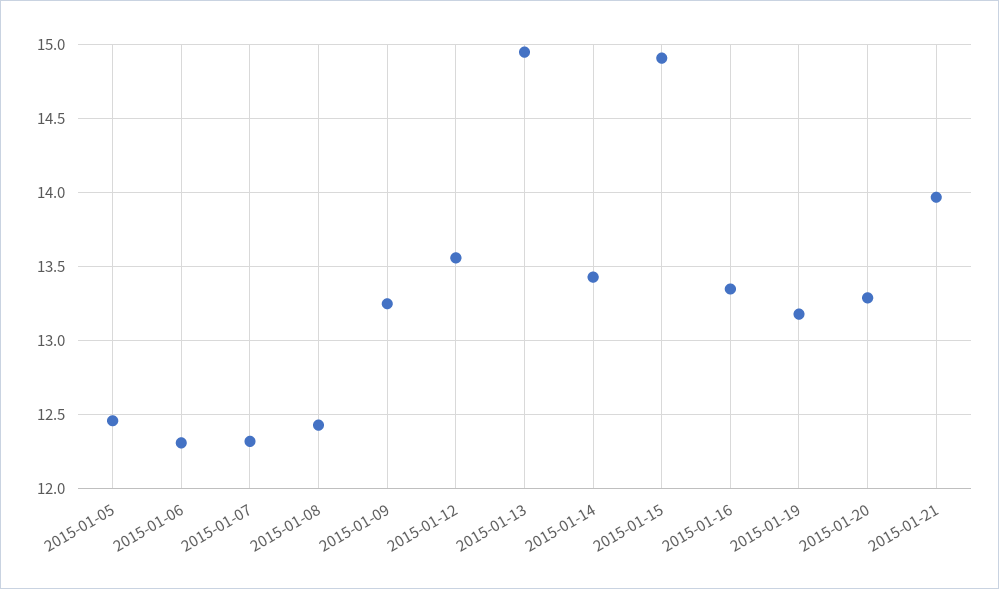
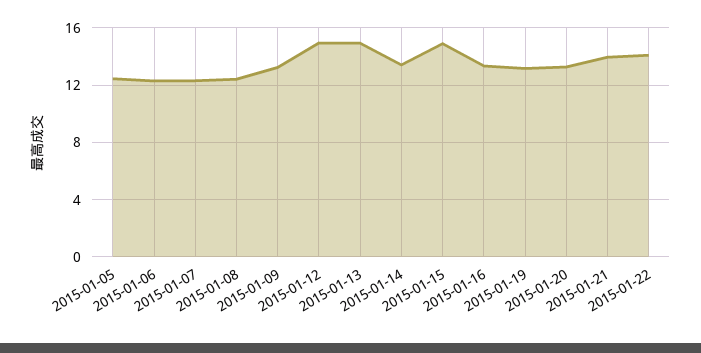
2015-01-12: 13.55 -> 15
2015-01-22: none -> 14

